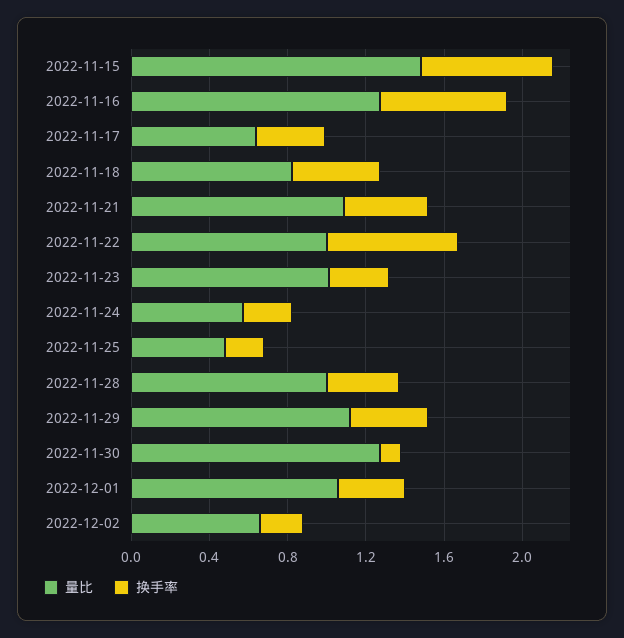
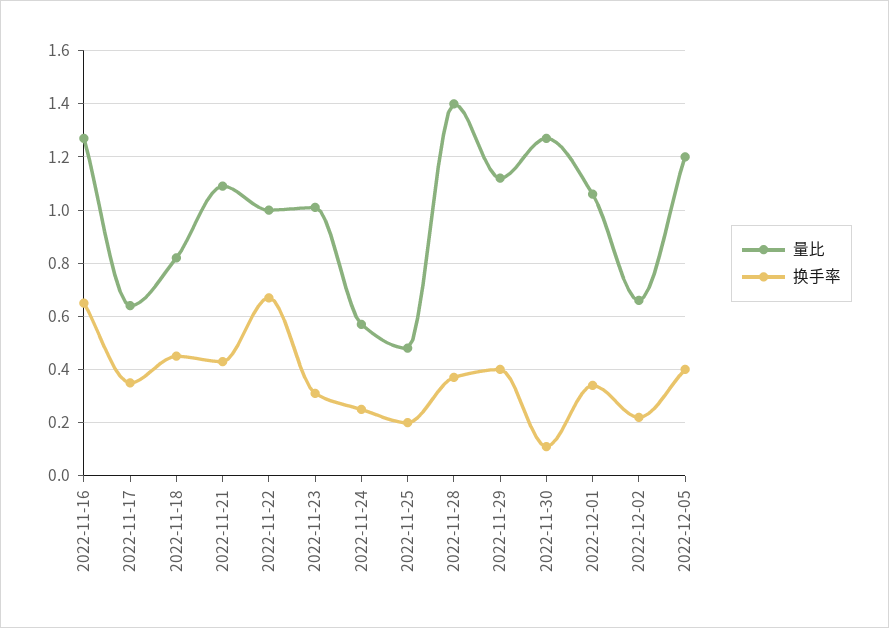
量比, 2022-11-15: 1.5 -> none
换手率, 2022-11-15: 0.7 -> none
量比, 2022-11-28: 1 -> 1.4
量比, 2022-12-05: none -> 1.2
换手率, 2022-12-05: none -> 0.4

